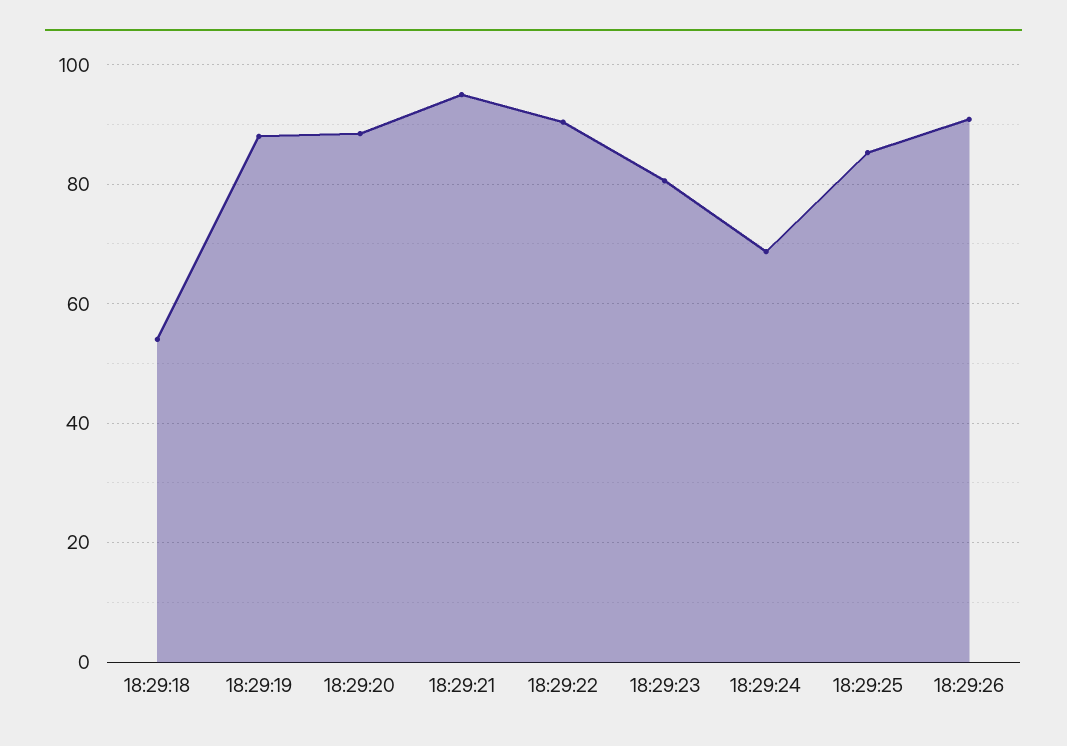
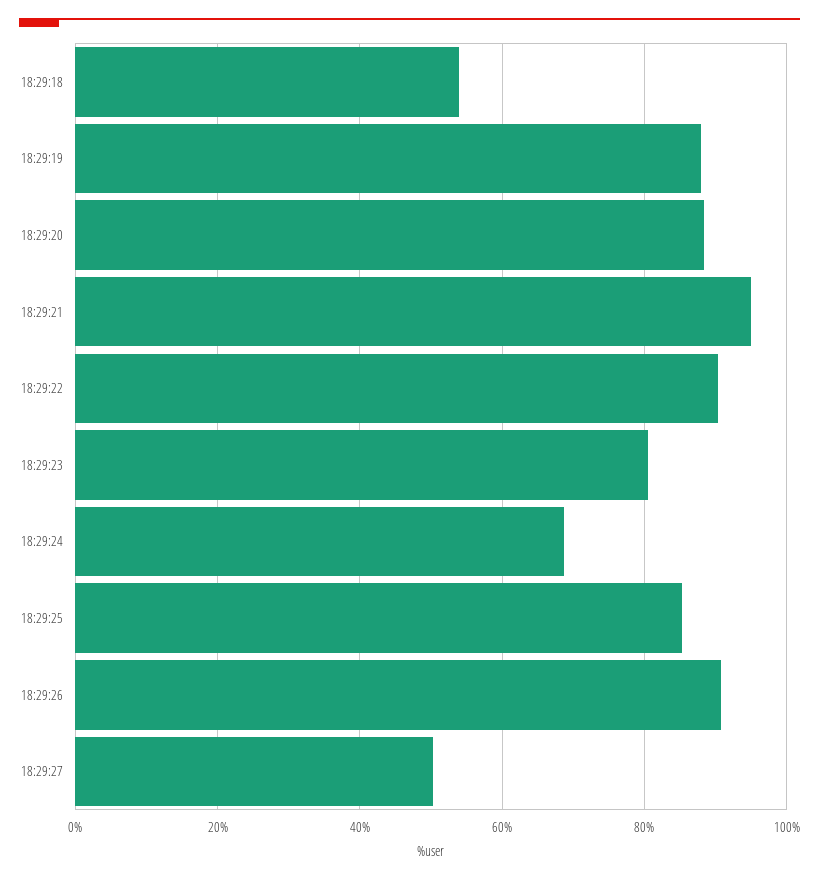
18:29:27: none -> 50

